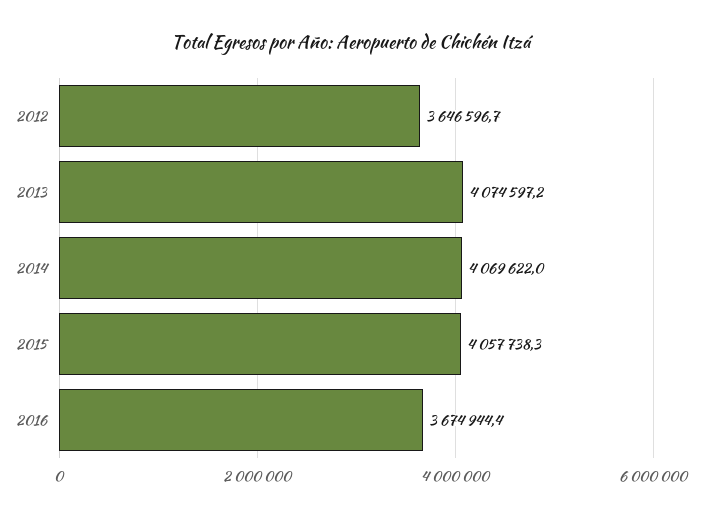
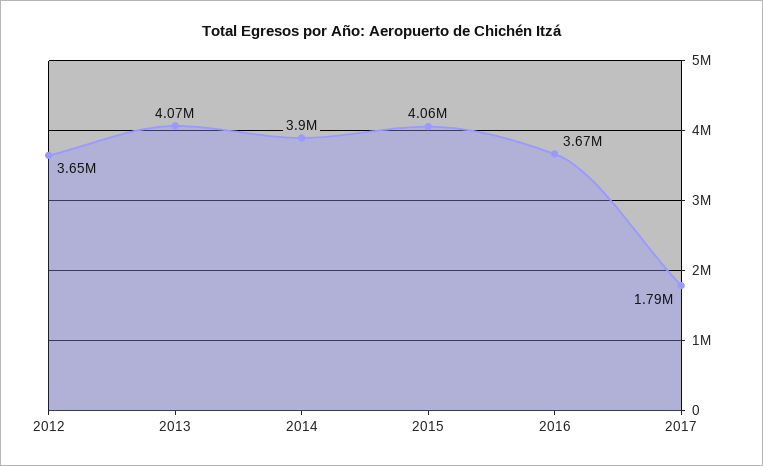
2014: 4069622 -> 3900000
2017: none -> 1790000

